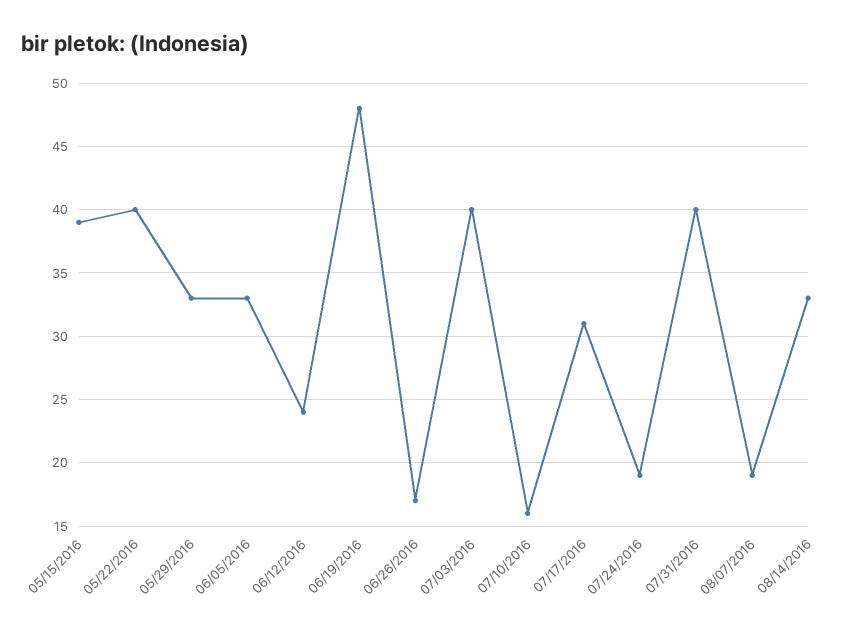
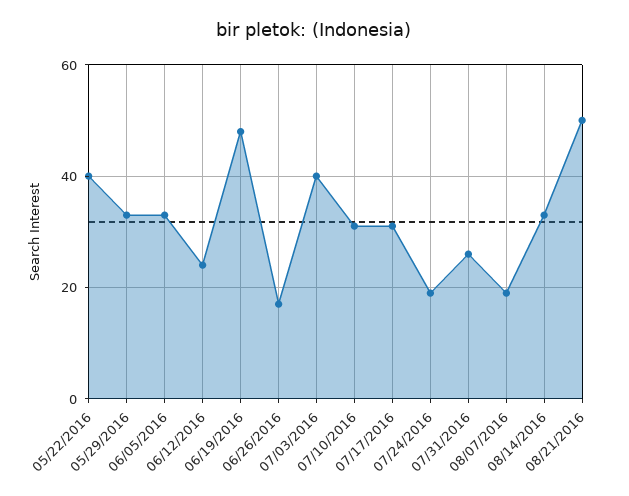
05/15/2016: 39 -> none
07/10/2016: 16 -> 30
07/31/2016: 40 -> 25
08/21/2016: none -> 50

